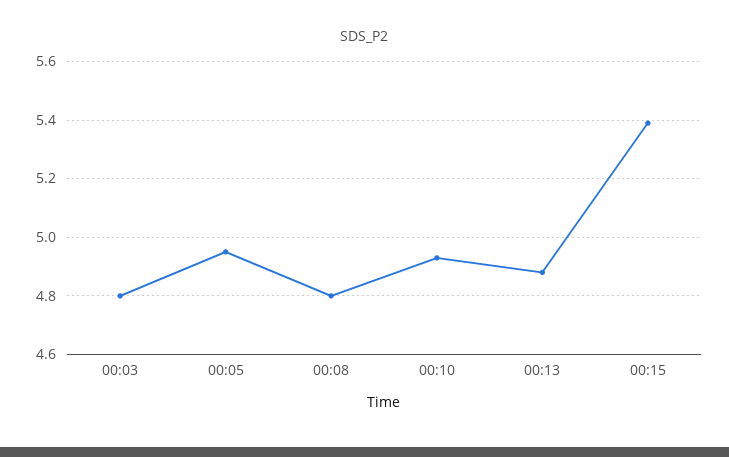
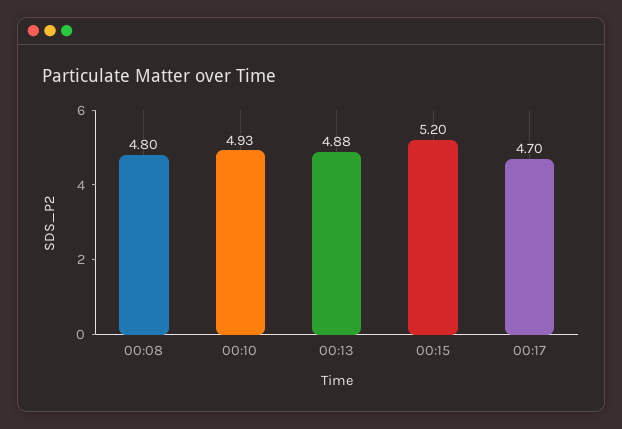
00:03: 4.8 -> none
00:05: 4.95 -> none
00:15: 5.4 -> 5.2
00:17: none -> 4.7

